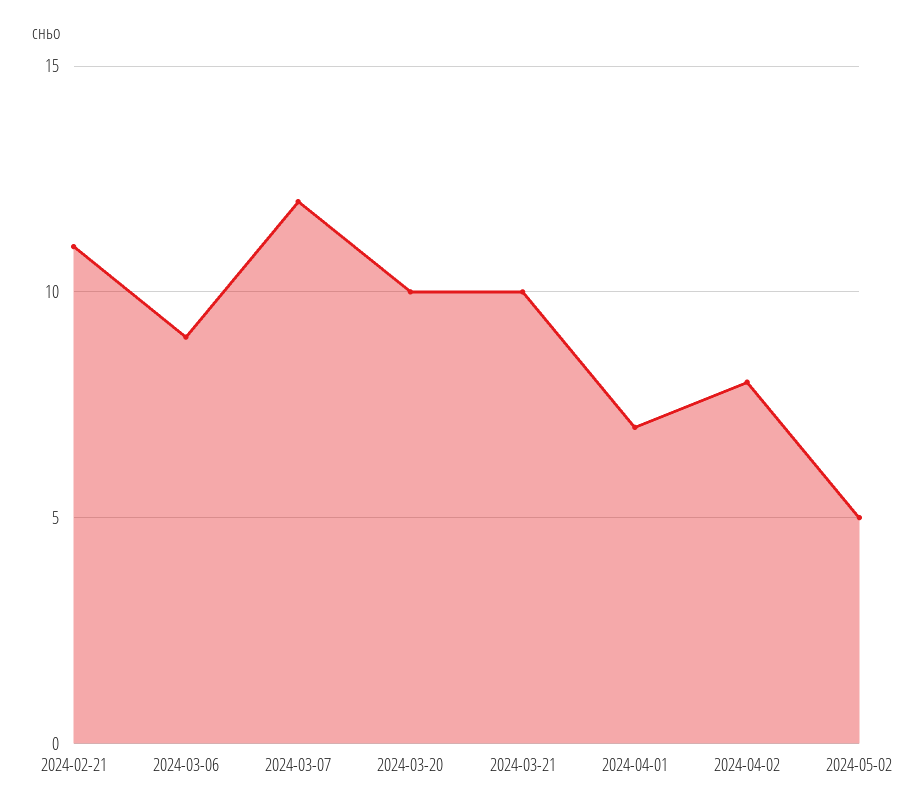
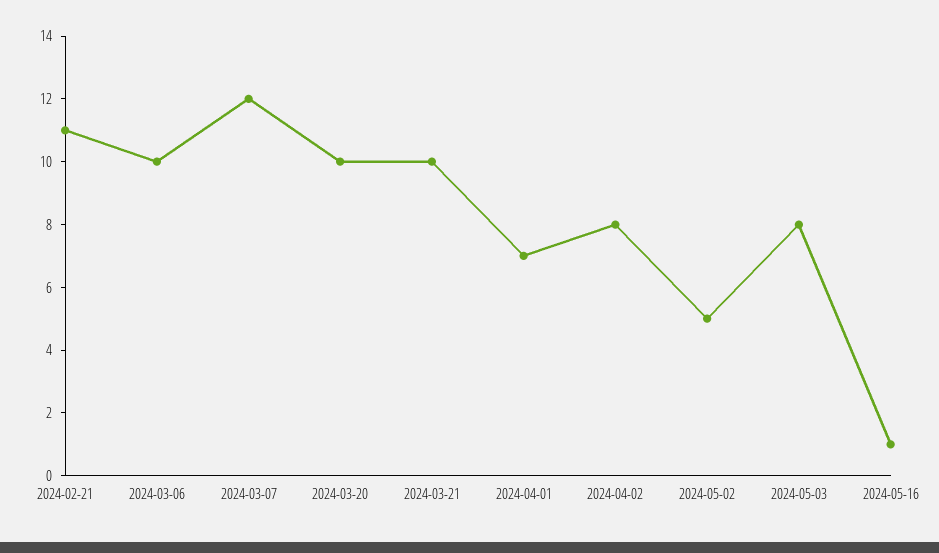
2024-03-06: 9 -> 10
2024-05-03: none -> 8
2024-05-16: none -> 1

